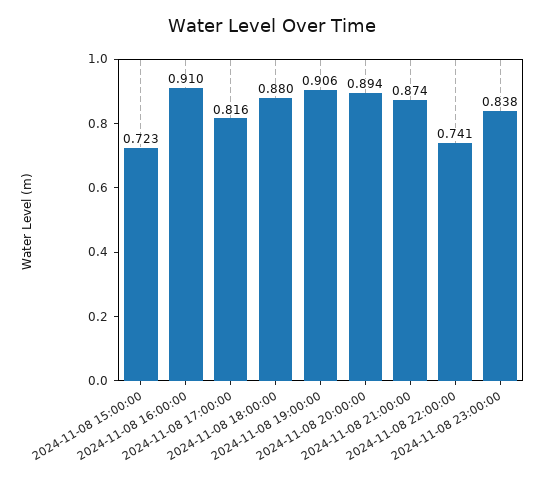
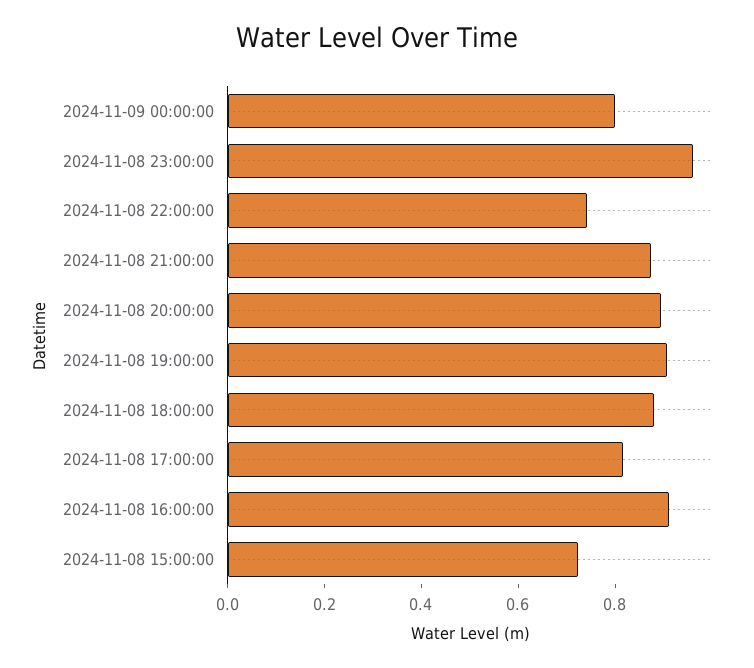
2024-11-08 23:00:00: 0.838 -> 0.95
2024-11-09 00:00:00: none -> 0.8

